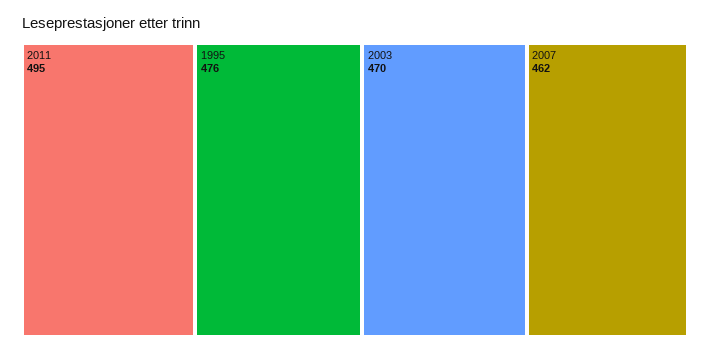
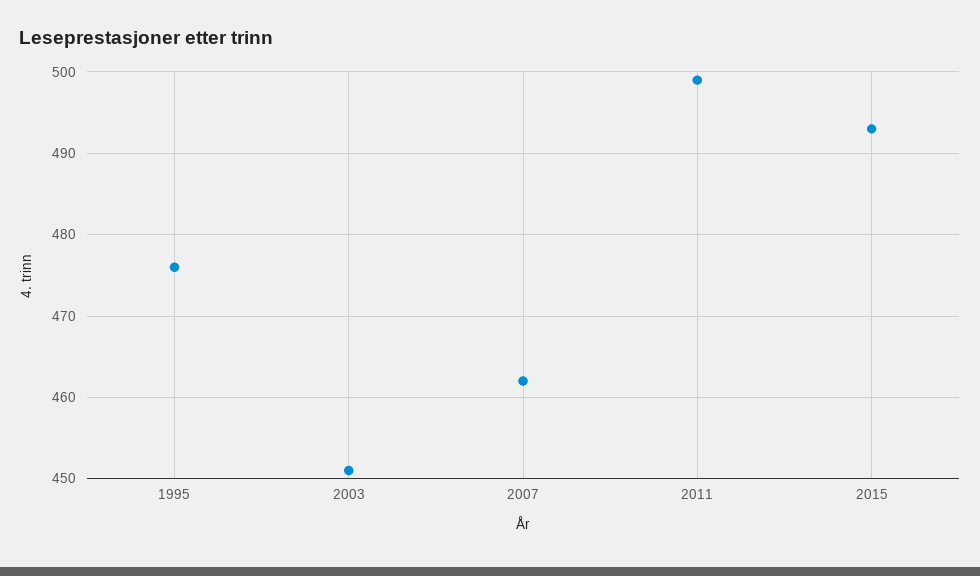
2011: 495 -> 499
2003: 470 -> 451
2015: none -> 493

